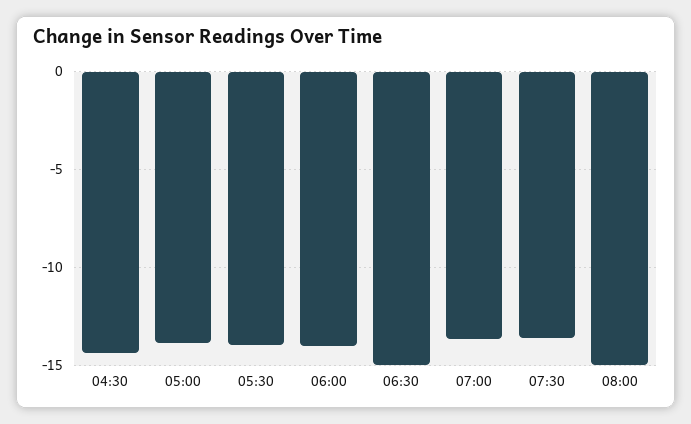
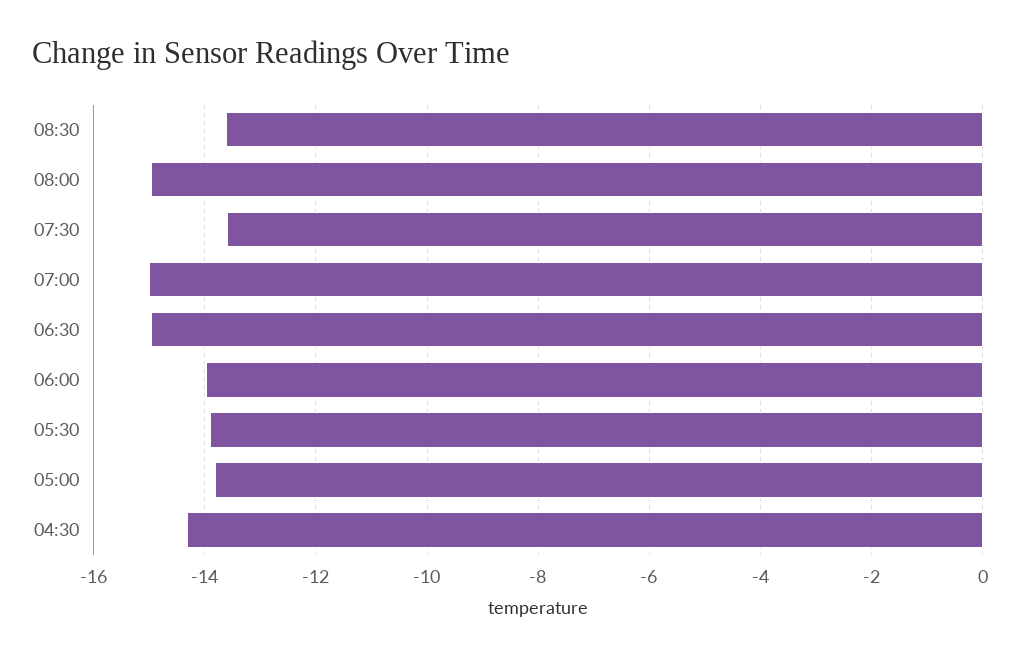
07:00: -13.5 -> -15
08:30: none -> -13.6

